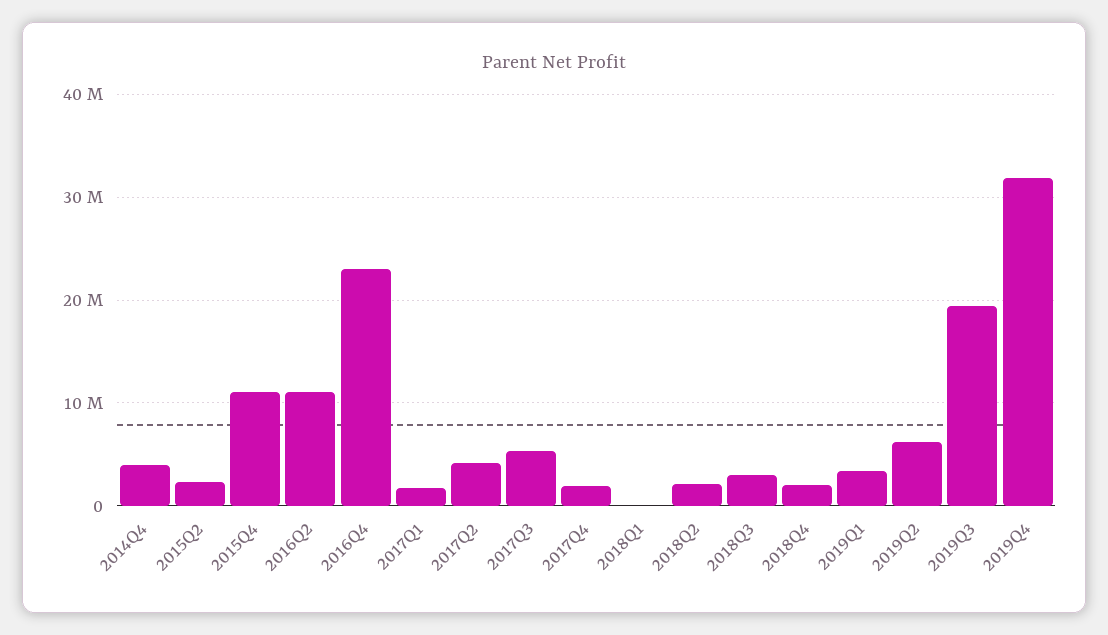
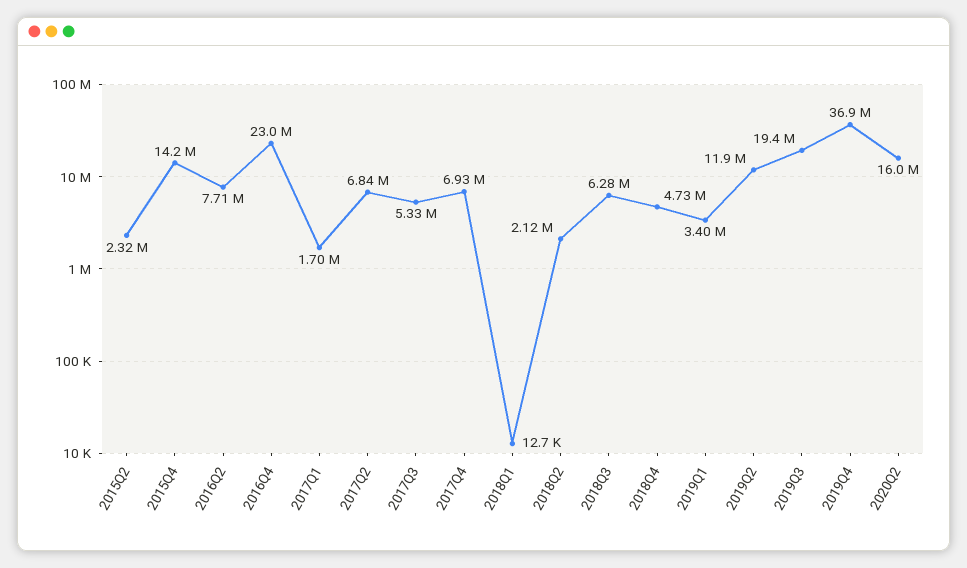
2014Q4: 4000000 -> none
2015Q4: 11000000 -> 14200000
2016Q2: 11000000 -> 7710000
2017Q2: 4000000 -> 6840000
2017Q4: 2000000 -> 6930000
2018Q3: 3000000 -> 6280000
2018Q4: 2000000 -> 4730000
2019Q2: 6000000 -> 11900000
2019Q4: 32000000 -> 36900000
2020Q2: none -> 16000000

